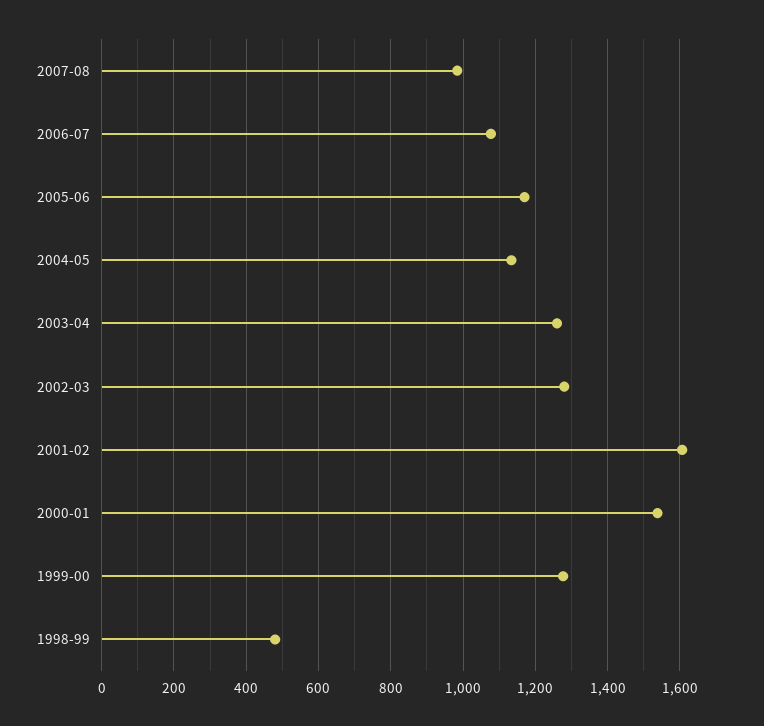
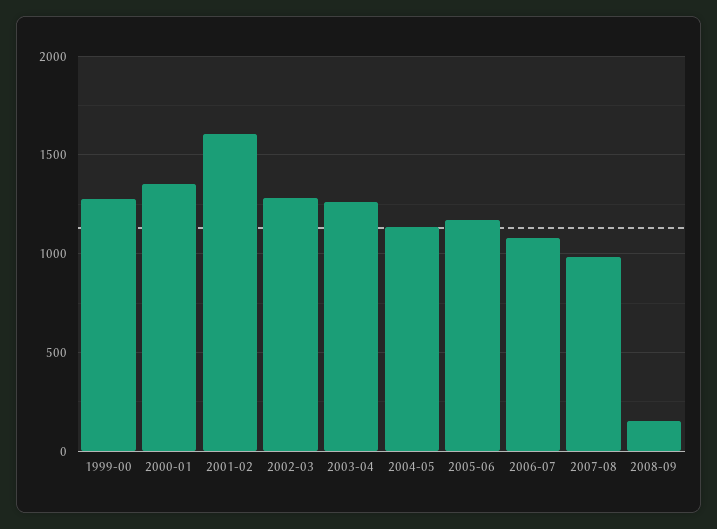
2000-01: 1540 -> 1350
1998-99: 480 -> none
2008-09: none -> 150

